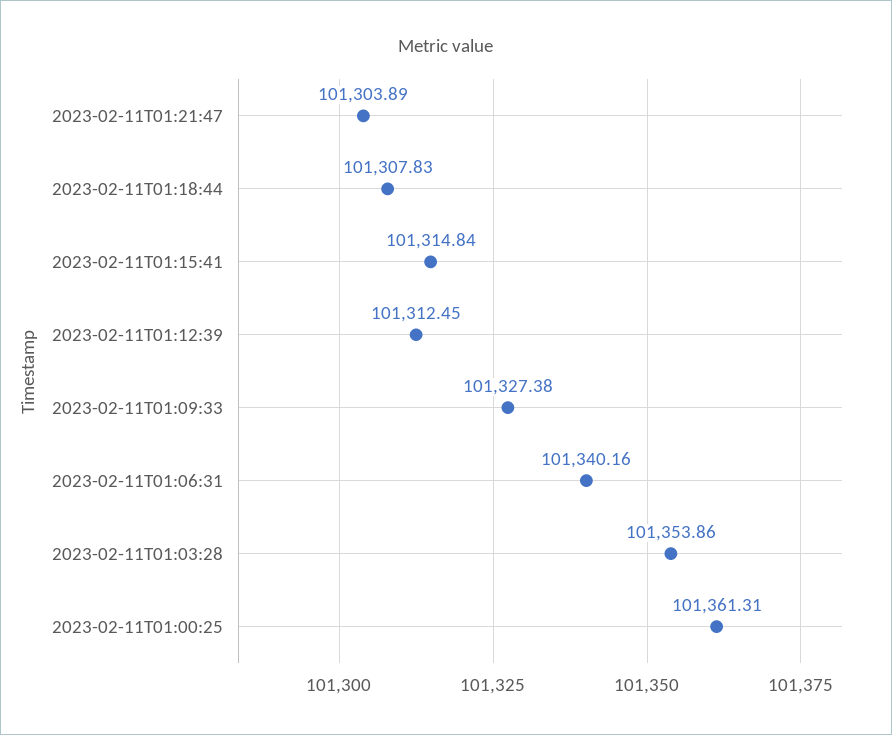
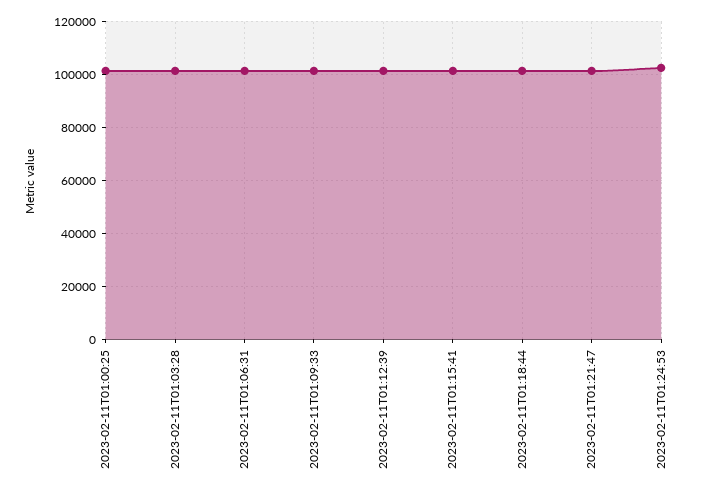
2023-02-11T01:24:53: none -> 102500

